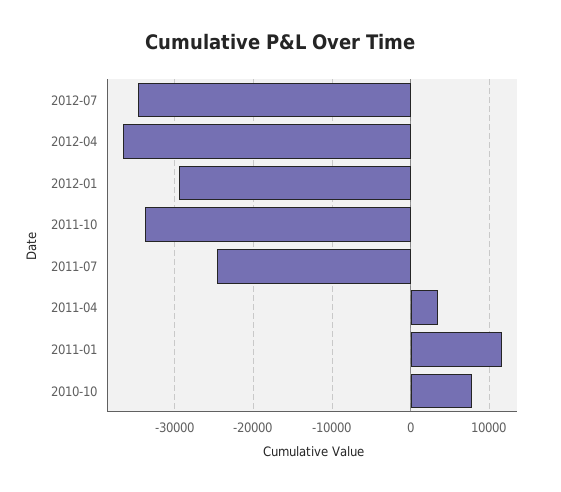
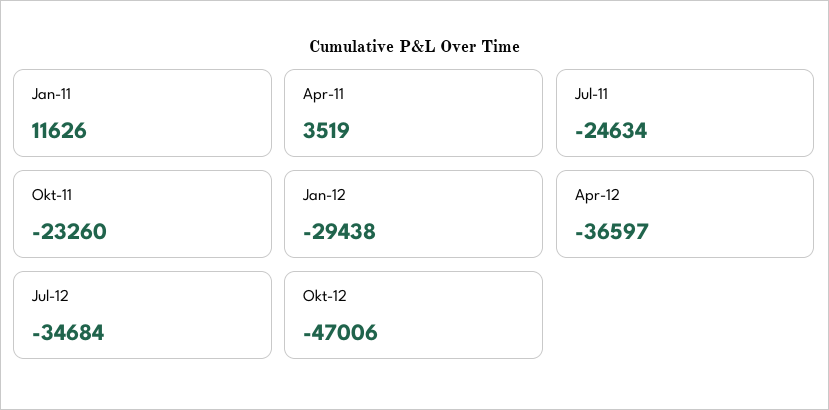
2011-10: -34000 -> -23260
2010-10: 8000 -> none
Okt-12: none -> -47006

